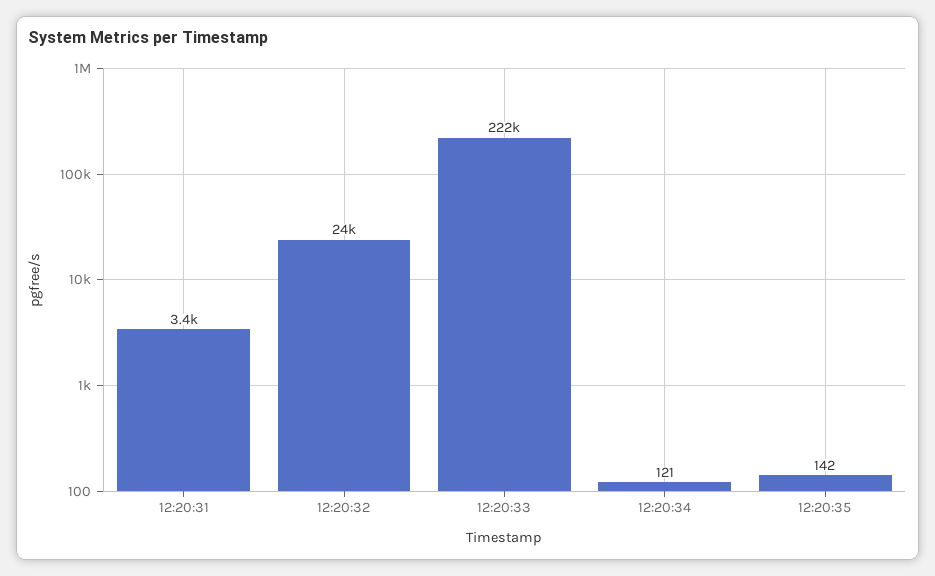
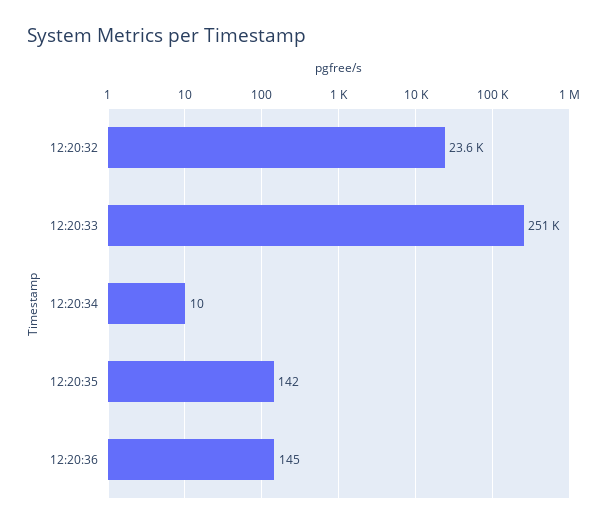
12:20:31: 3400 -> none
12:20:33: 222000 -> 251000
12:20:34: 121 -> 10
12:20:36: none -> 145

